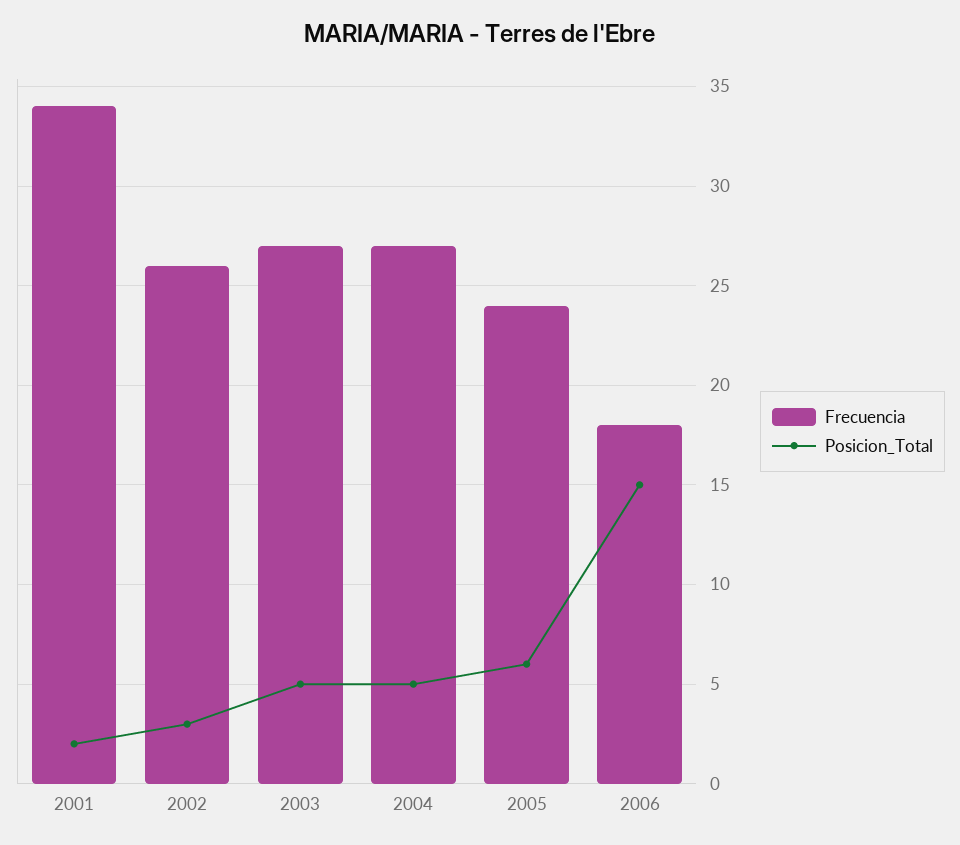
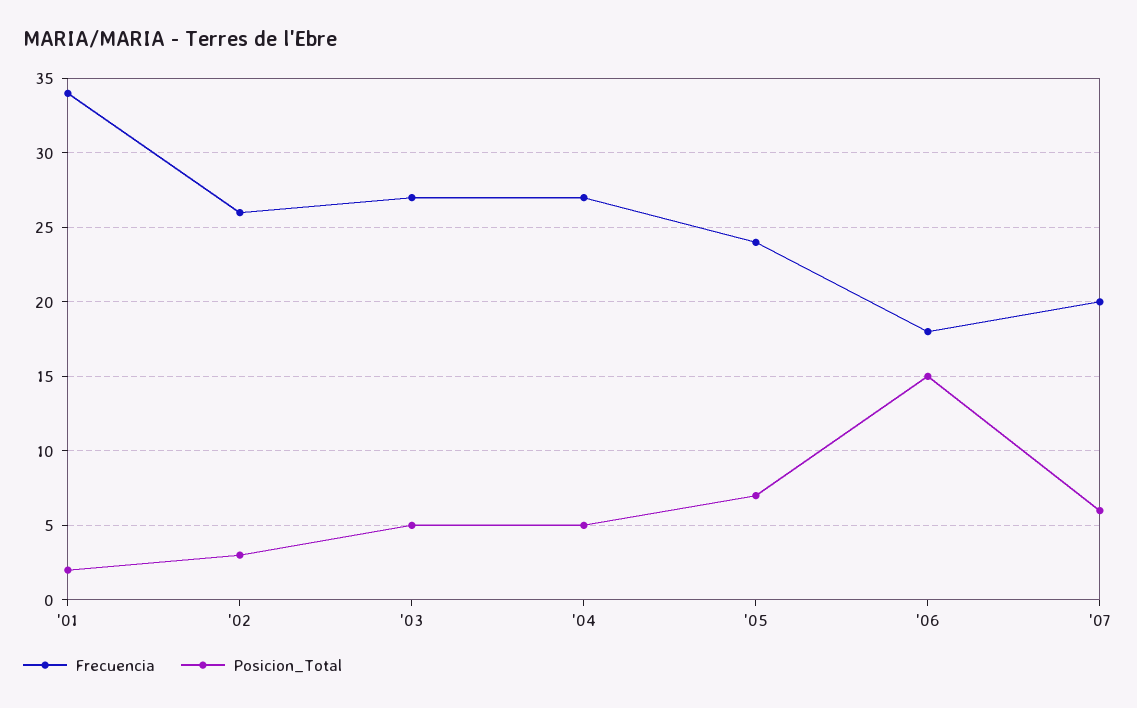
Posicion_Total, 2005: 6 -> 7
Frecuencia, '07: none -> 20
Posicion_Total, '07: none -> 6

